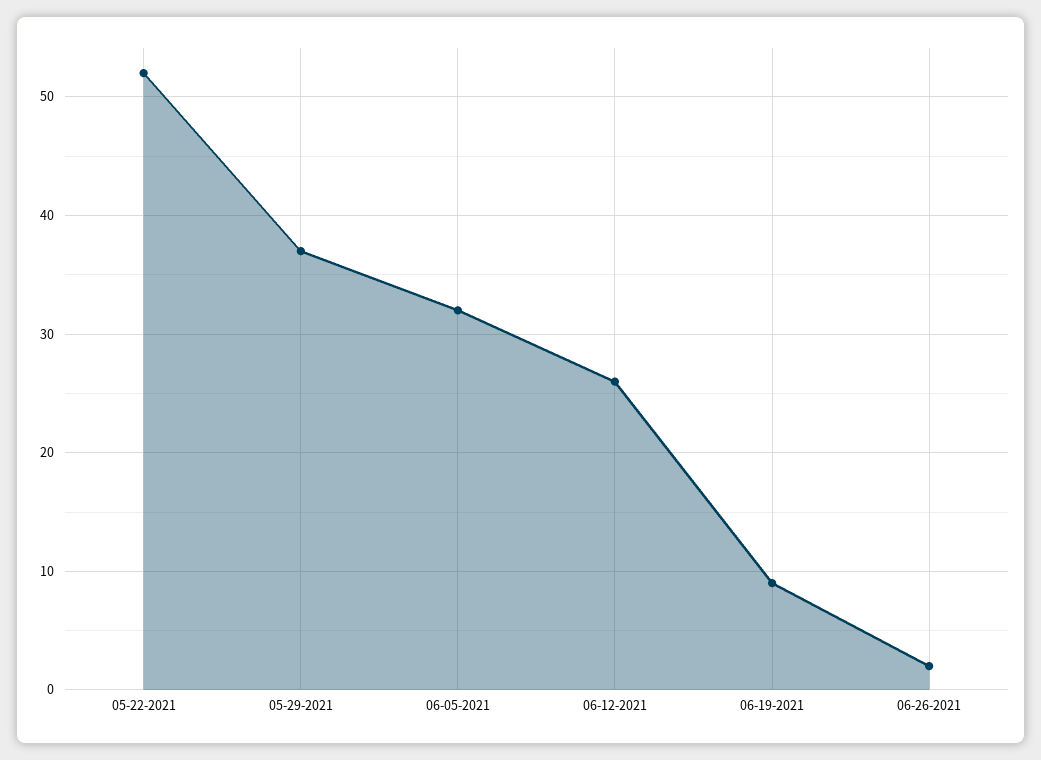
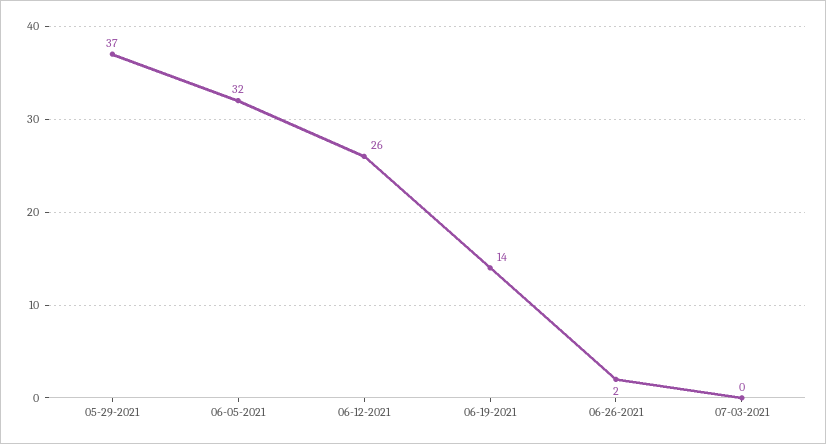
05-22-2021: 52 -> none
06-19-2021: 9 -> 14
07-03-2021: none -> 0

